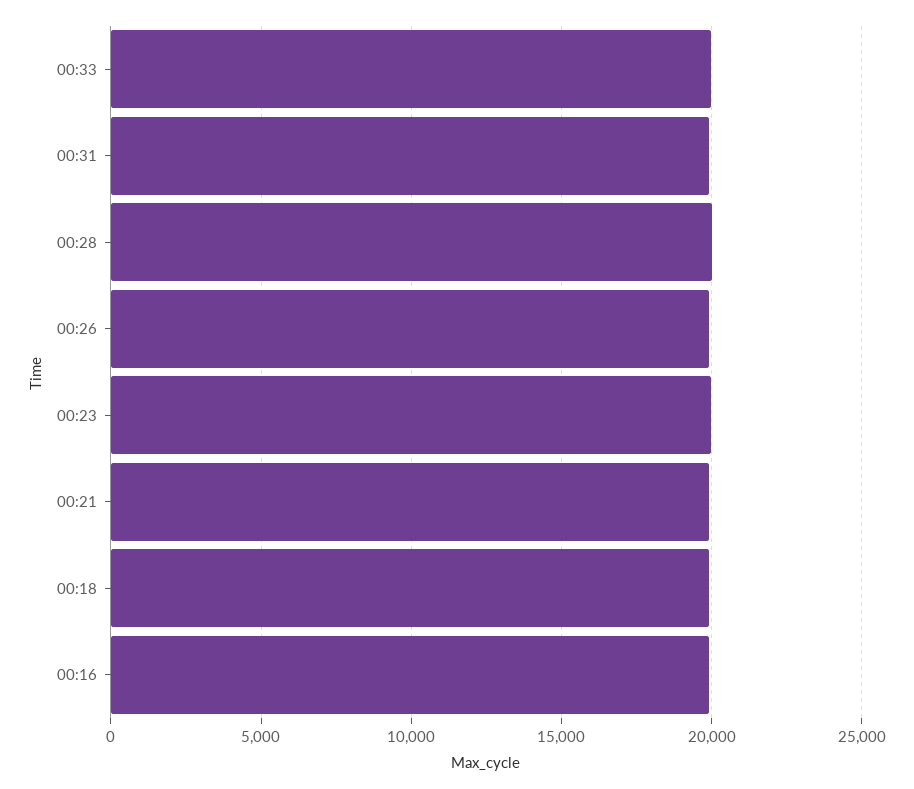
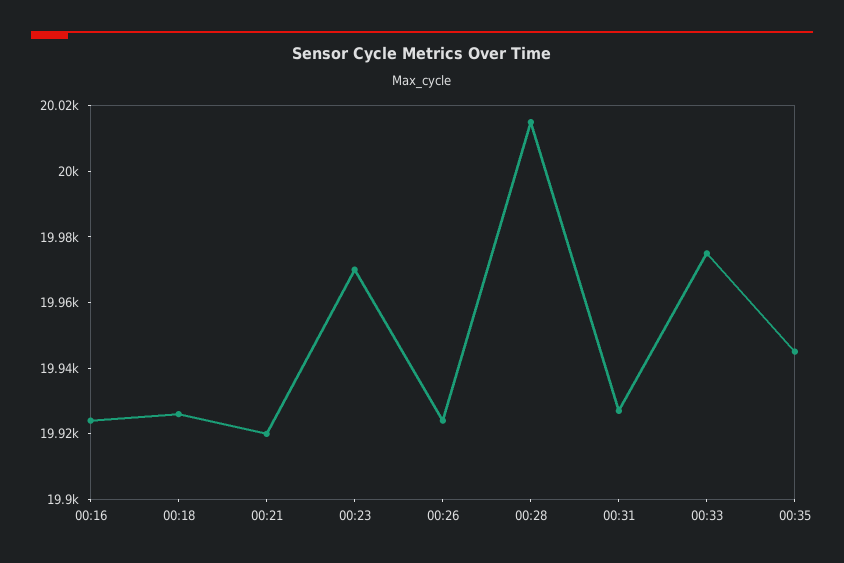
00:35: none -> 19945

